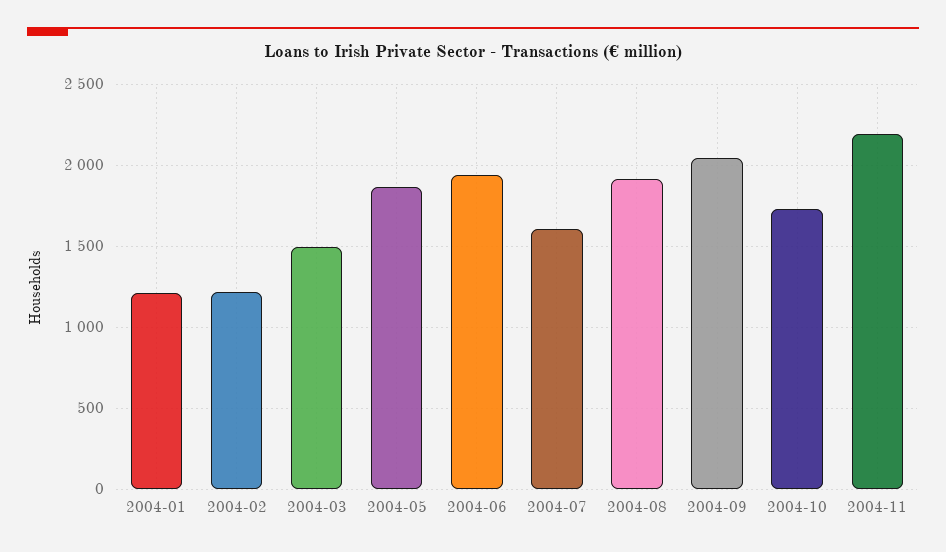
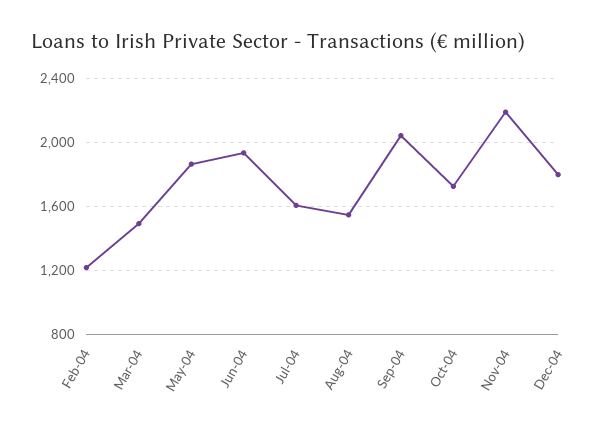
2004-01: 1200 -> none
2004-08: 1900 -> 1550
Dec-04: none -> 1800

